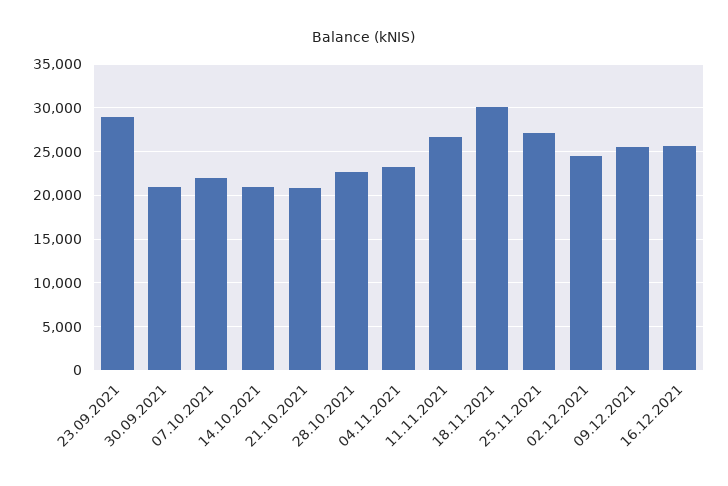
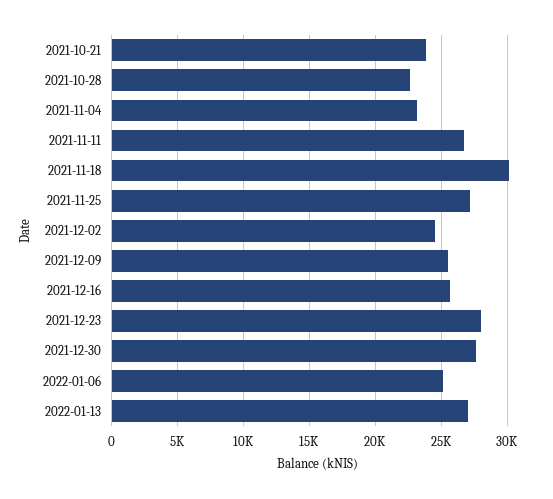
23.09.2021: 29000 -> none
30.09.2021: 21000 -> none
07.10.2021: 22000 -> none
14.10.2021: 21000 -> none
21.10.2021: 21000 -> 24000
2021-12-23: none -> 28000
2021-12-30: none -> 27500
2022-01-06: none -> 25000
2022-01-13: none -> 27000

